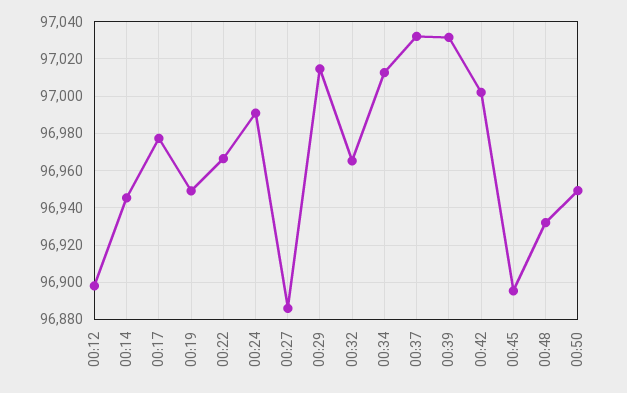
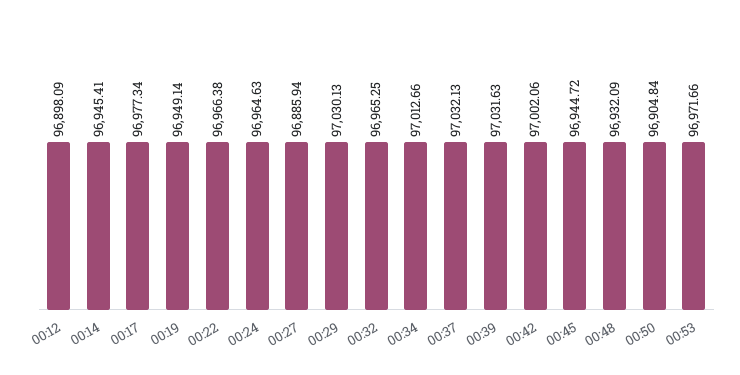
00:24: 96990 -> 96964.63
00:29: 97015 -> 97030.13
00:45: 96895 -> 96944.72
00:50: 96950 -> 96904.84
00:53: none -> 96971.66

